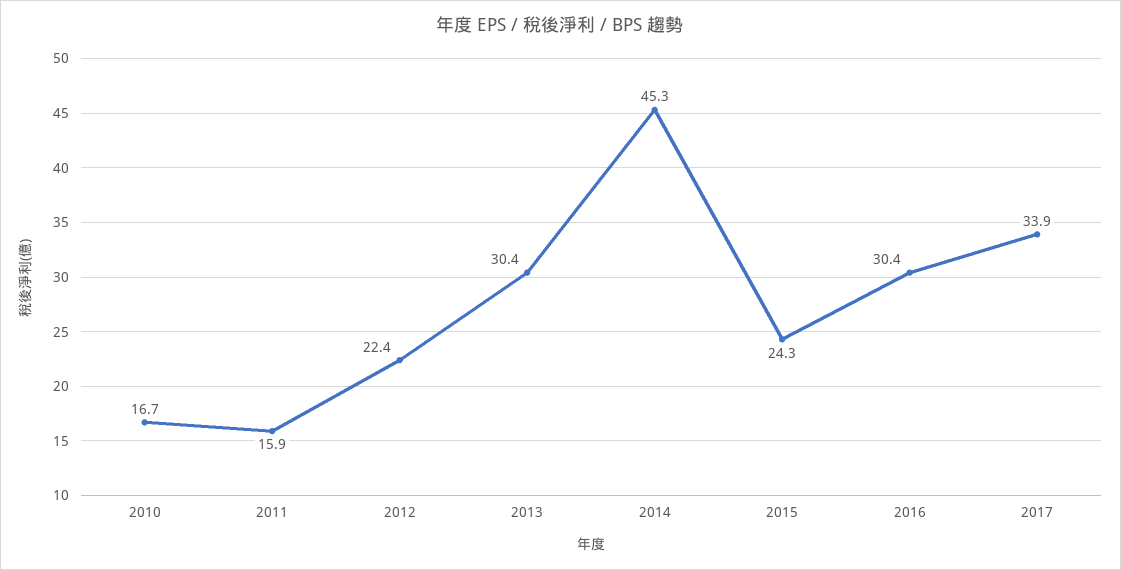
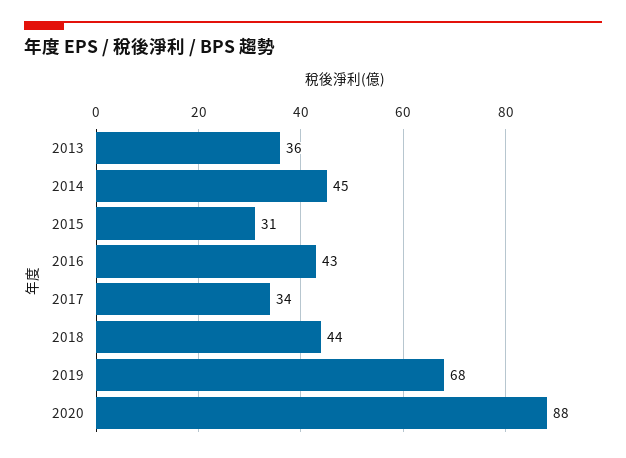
2010: 16.7 -> none
2011: 15.9 -> none
2012: 22.4 -> none
2013: 30.4 -> 36
2015: 24.3 -> 31
2016: 30.4 -> 43
2018: none -> 44
2019: none -> 68
2020: none -> 88

